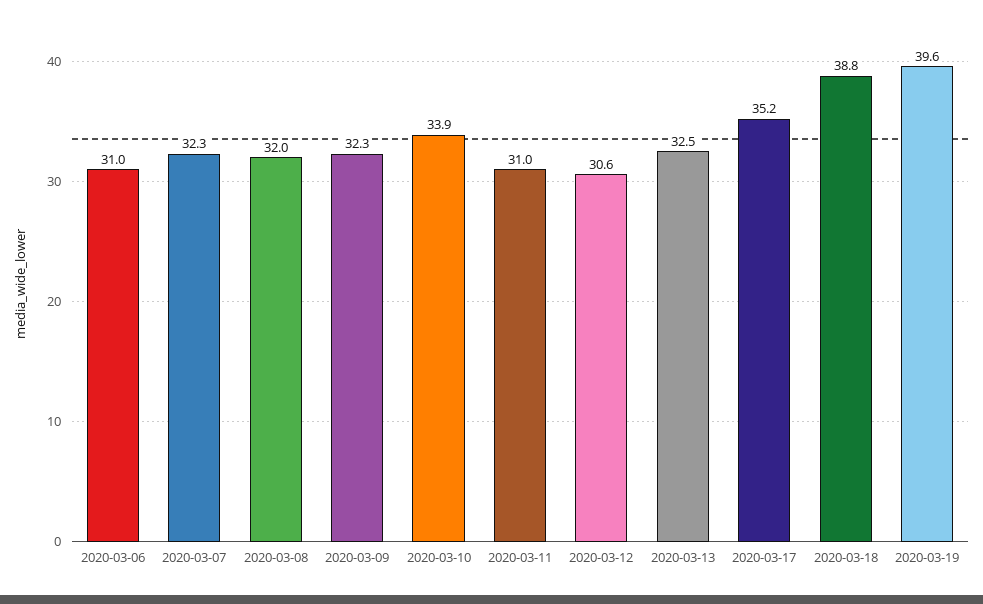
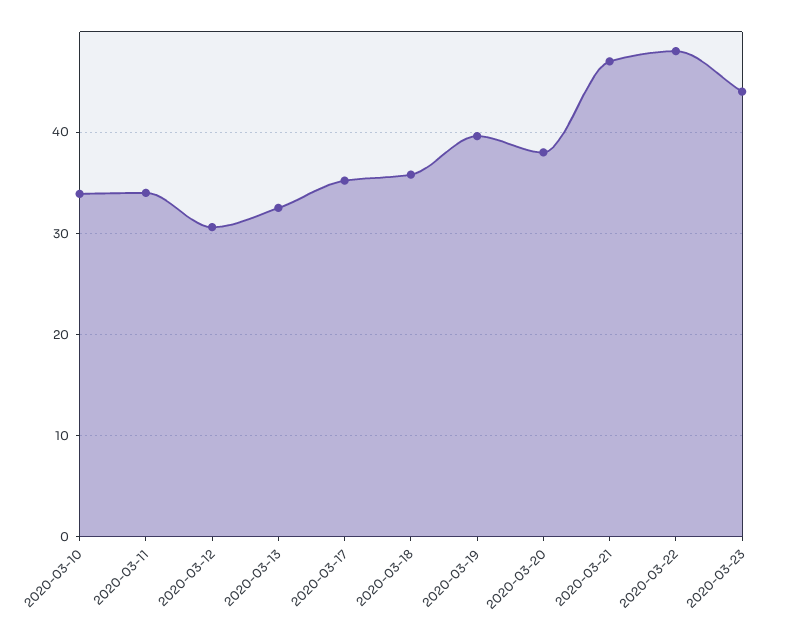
2020-03-06: 31 -> none
2020-03-07: 32.3 -> none
2020-03-08: 32 -> none
2020-03-09: 32.3 -> none
2020-03-11: 31 -> 34
2020-03-18: 38.8 -> 36
2020-03-20: none -> 38
2020-03-21: none -> 47
2020-03-22: none -> 48
2020-03-23: none -> 44

